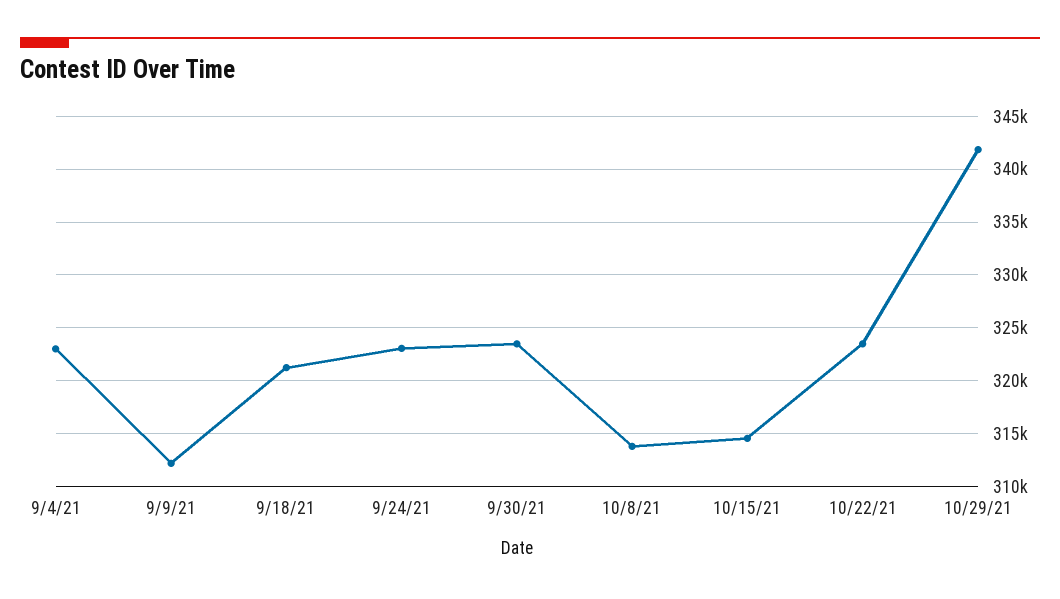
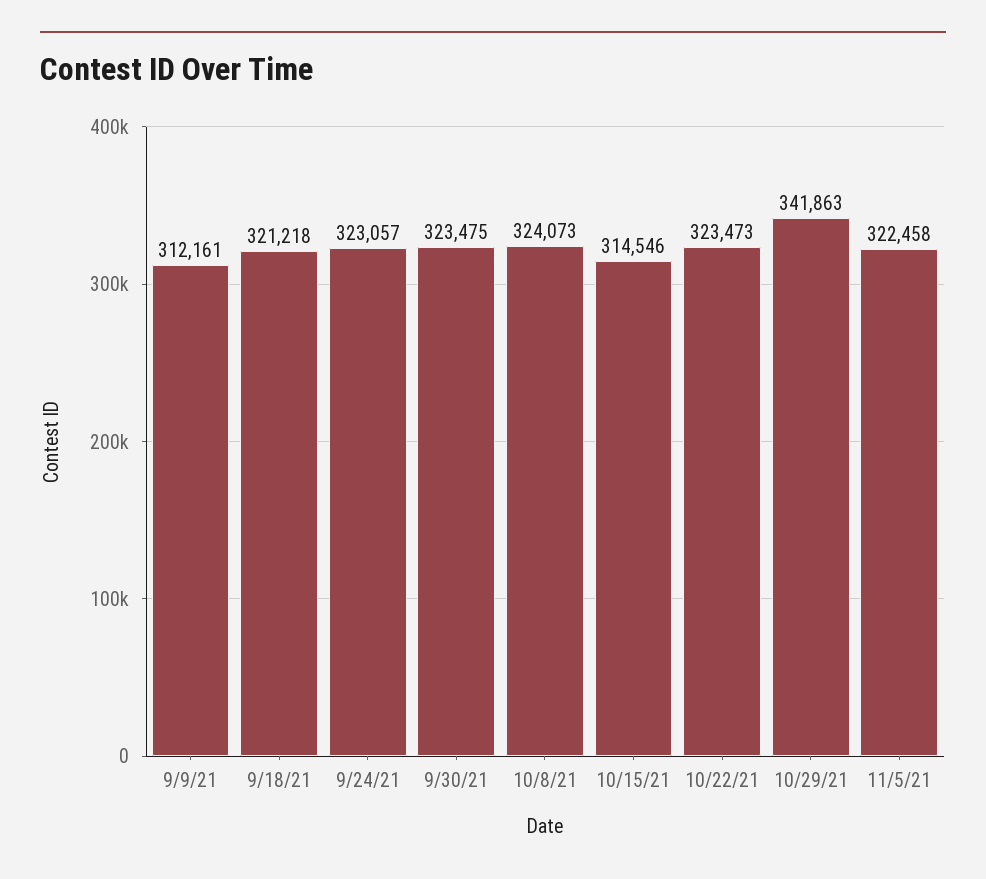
9/4/21: 323000 -> none
10/8/21: 314000 -> 324073
11/5/21: none -> 322458

